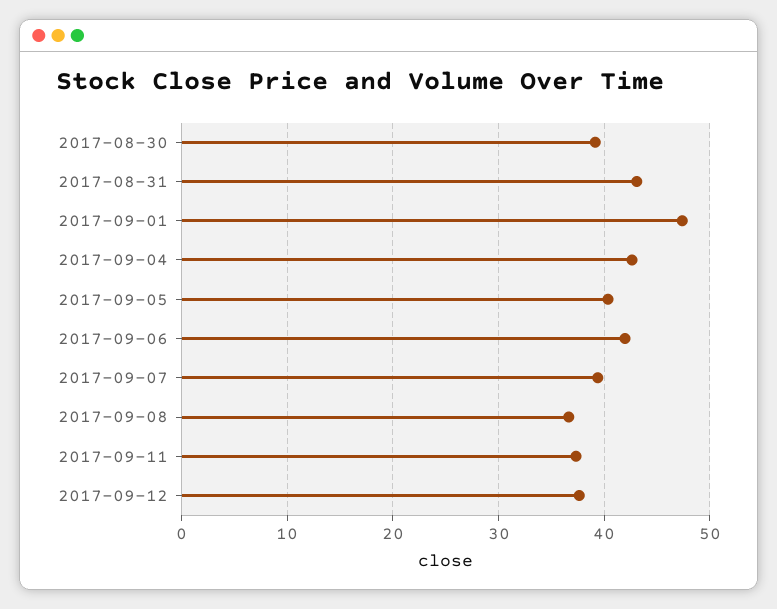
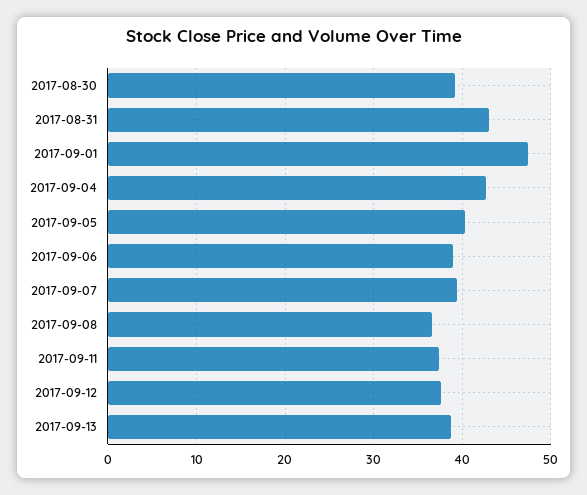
2017-09-06: 42 -> 39
2017-09-13: none -> 39

